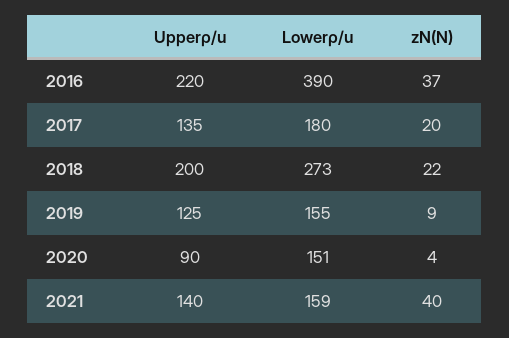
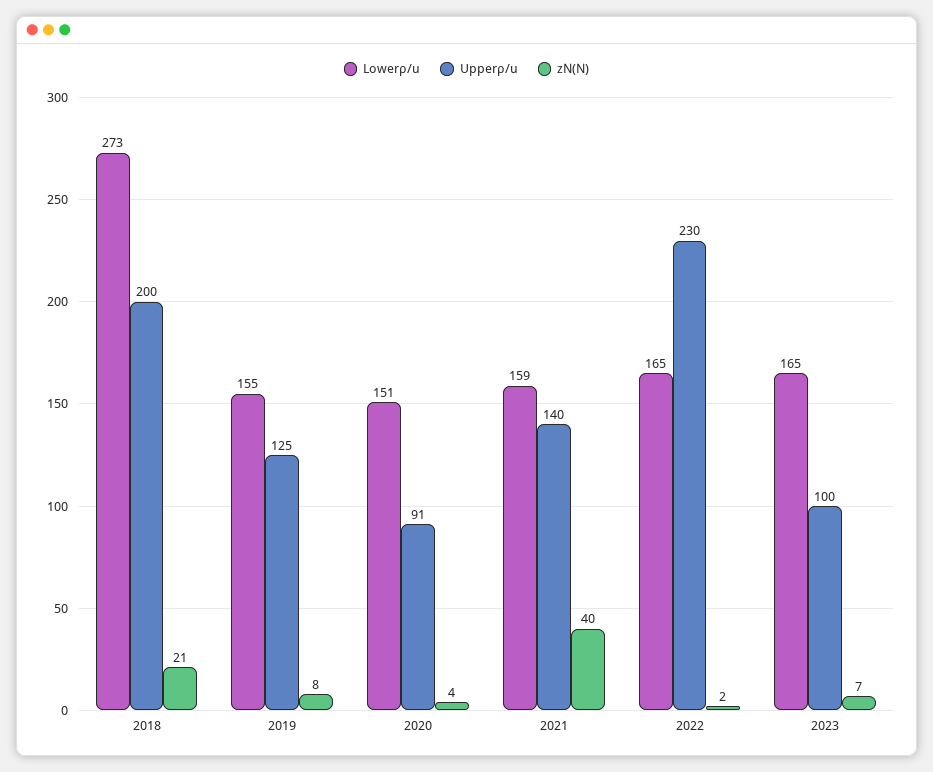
Upperρ/u, 2016: 220 -> none
Lowerρ/u, 2016: 390 -> none
zN(N), 2016: 37 -> none
Upperρ/u, 2017: 135 -> none
Lowerρ/u, 2017: 180 -> none
zN(N), 2017: 20 -> none
zN(N), 2018: 22 -> 21
zN(N), 2019: 9 -> 8
Upperρ/u, 2020: 90 -> 91
Lowerρ/u, 2022: none -> 165
Upperρ/u, 2022: none -> 230
zN(N), 2022: none -> 2
Lowerρ/u, 2023: none -> 165
Upperρ/u, 2023: none -> 100
zN(N), 2023: none -> 7

